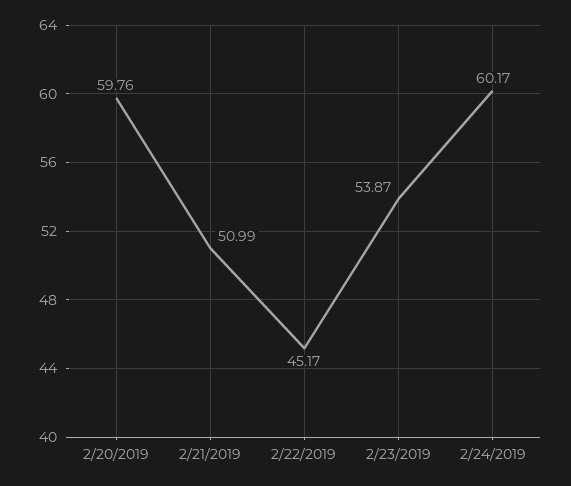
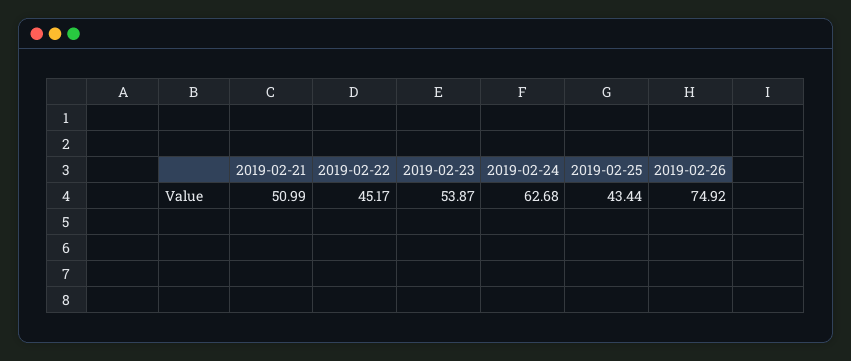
2/20/2019: 59.76 -> none
2/24/2019: 60.17 -> 62.68
2019-02-25: none -> 43.44
2019-02-26: none -> 74.92

